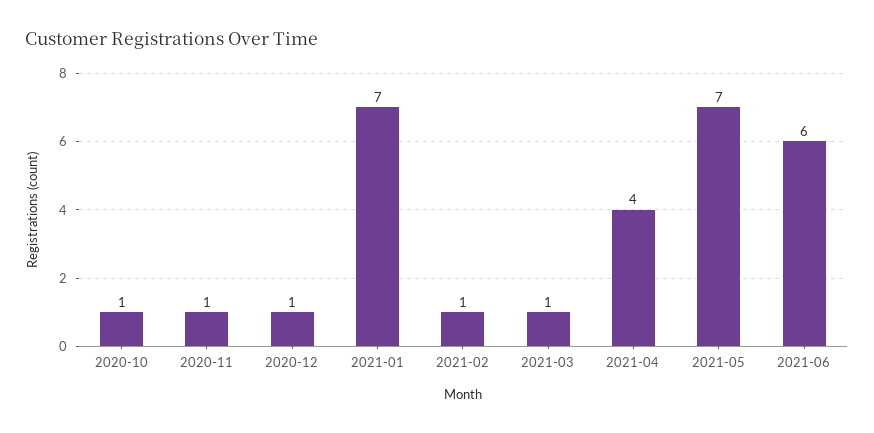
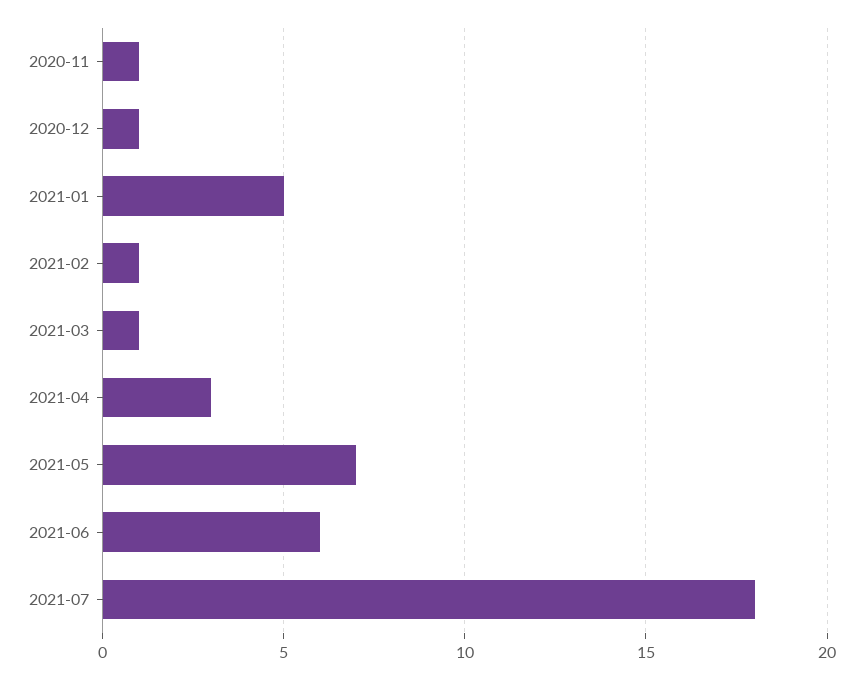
2020-10: 1 -> none
2021-01: 7 -> 5
2021-04: 4 -> 3
2021-07: none -> 18

